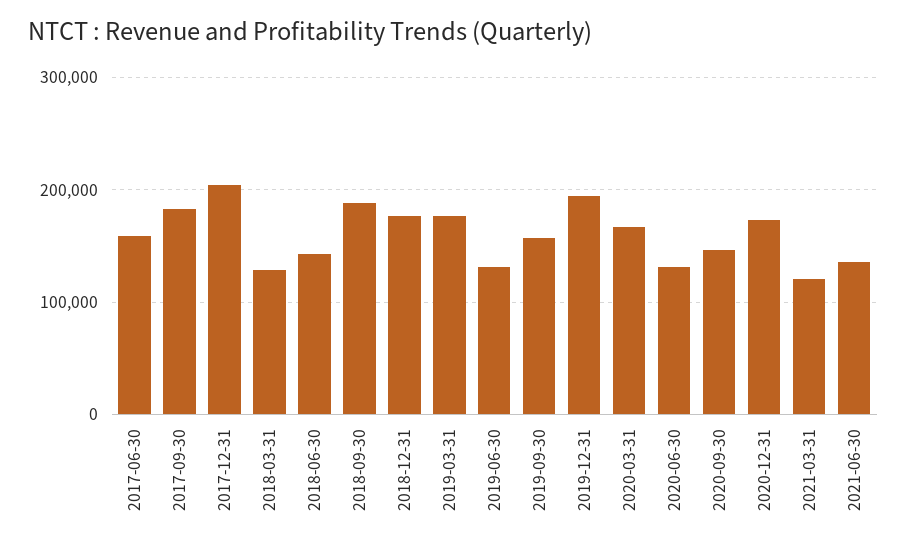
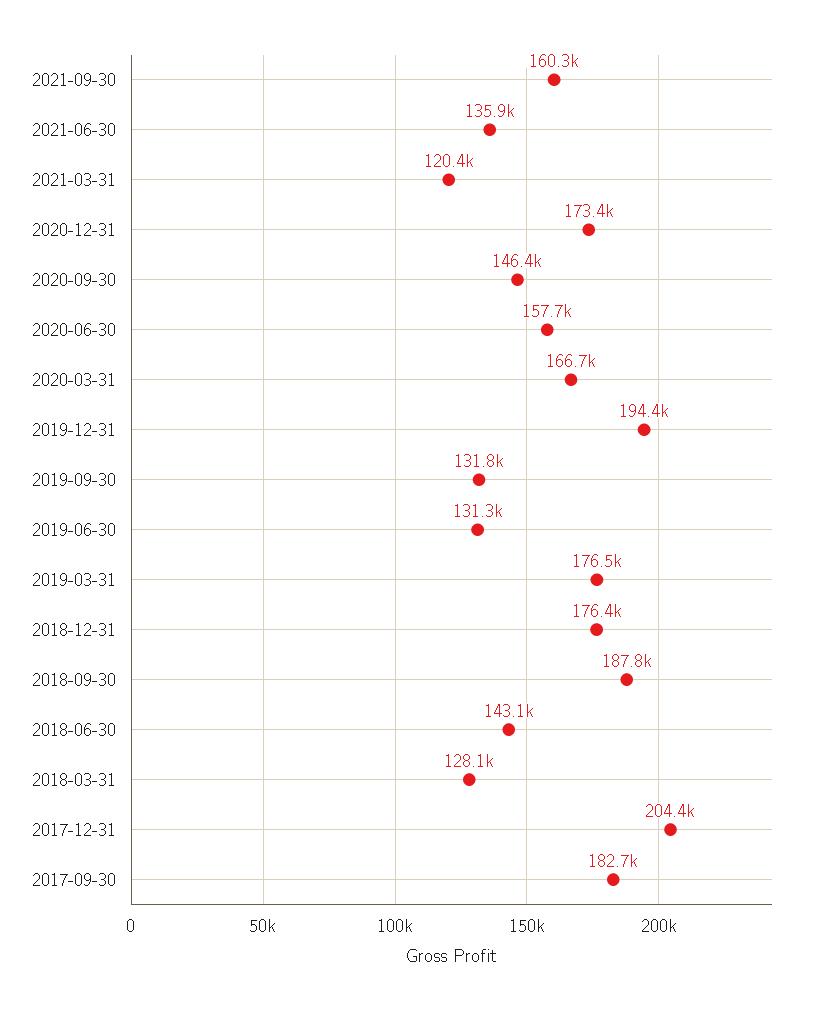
2017-06-30: 160000 -> none
2019-09-30: 160000 -> 131800
2020-06-30: 130000 -> 157700
2021-09-30: none -> 160300

